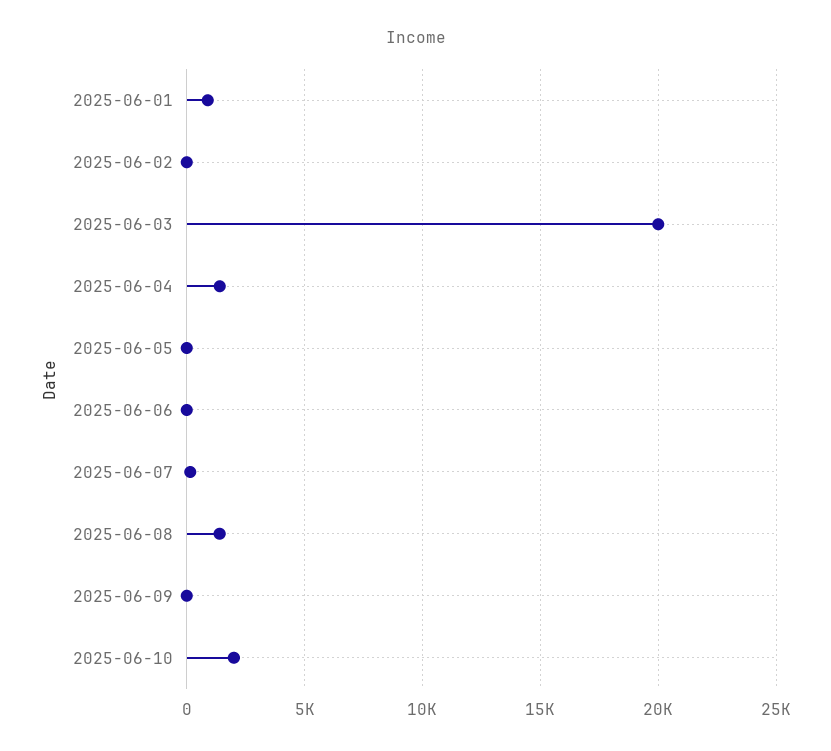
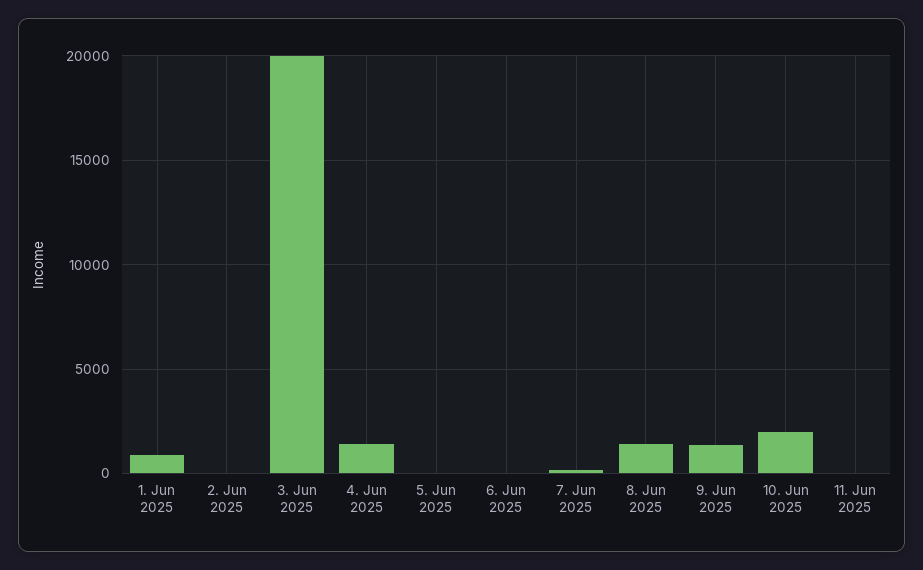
2025-06-09: 0 -> 1500
11. Jun 2025: none -> 0

